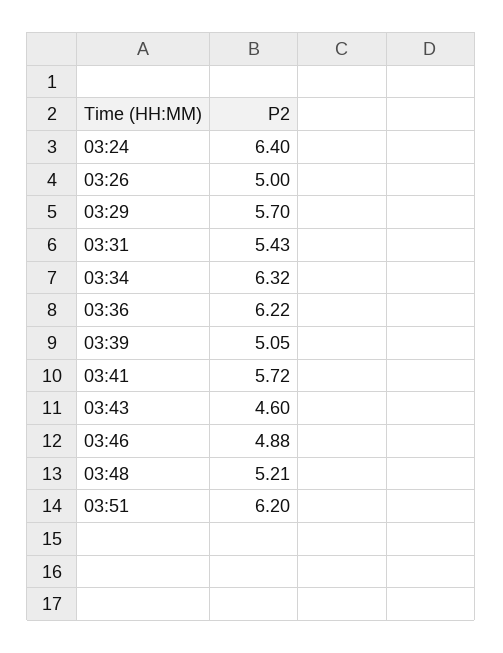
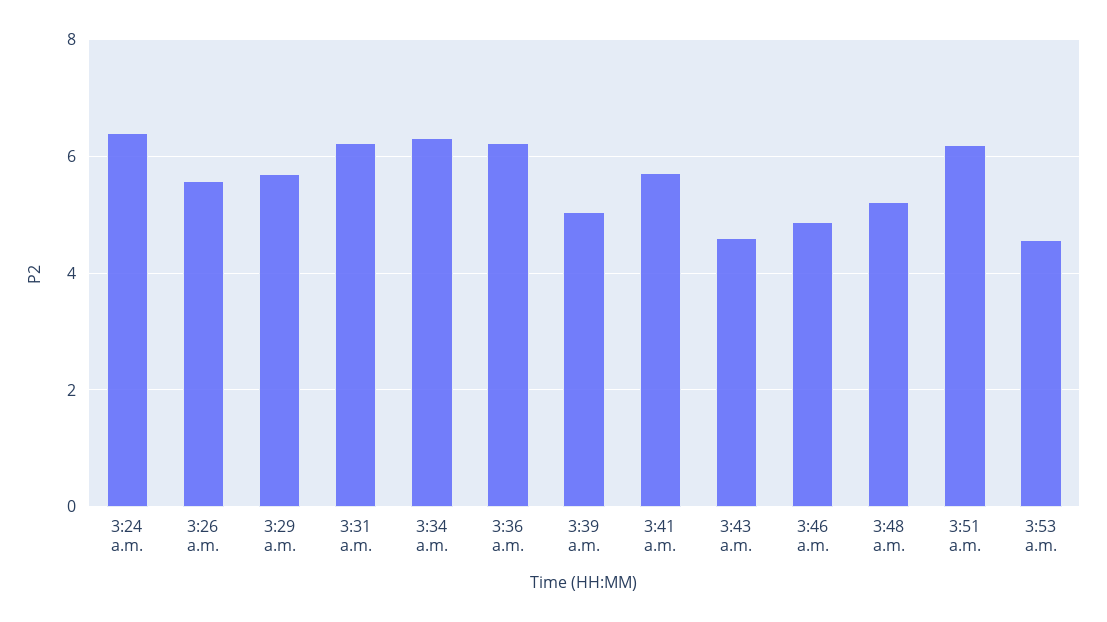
03:26: 5 -> 5.6
03:31: 5.43 -> 6.2
3:53 a.m.: none -> 4.6

